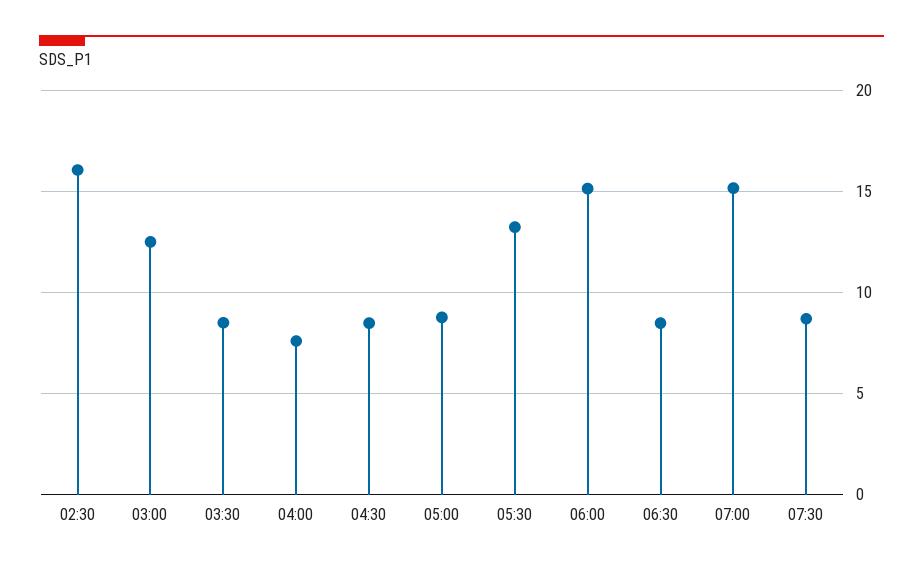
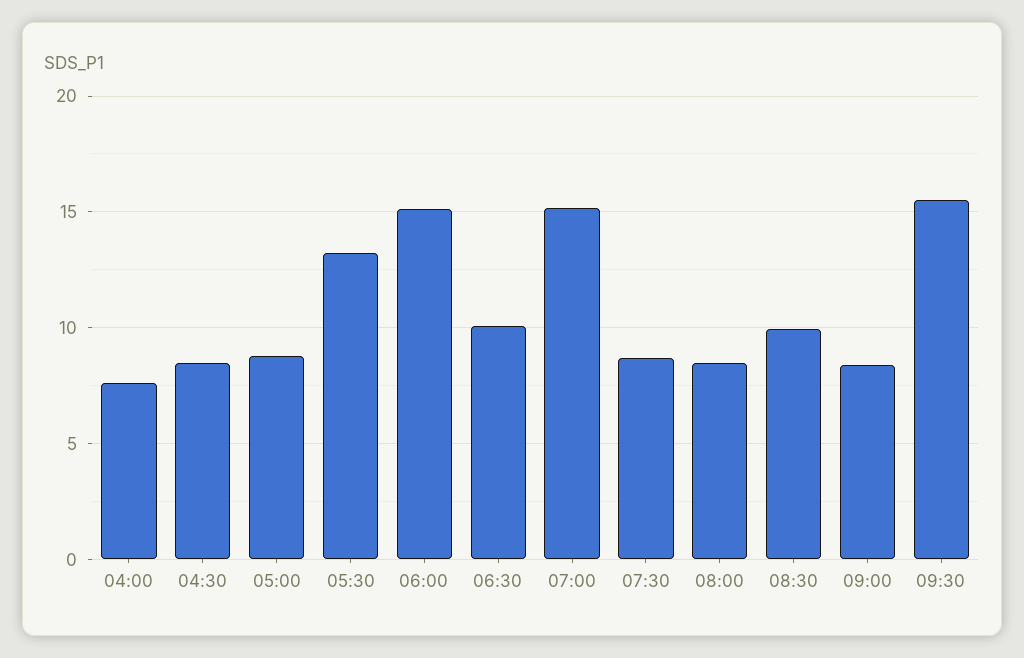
02:30: 16 -> none
03:00: 12.5 -> none
03:30: 8.5 -> none
06:30: 8.5 -> 10
08:00: none -> 8.5
08:30: none -> 10
09:00: none -> 8.5
09:30: none -> 15.5

